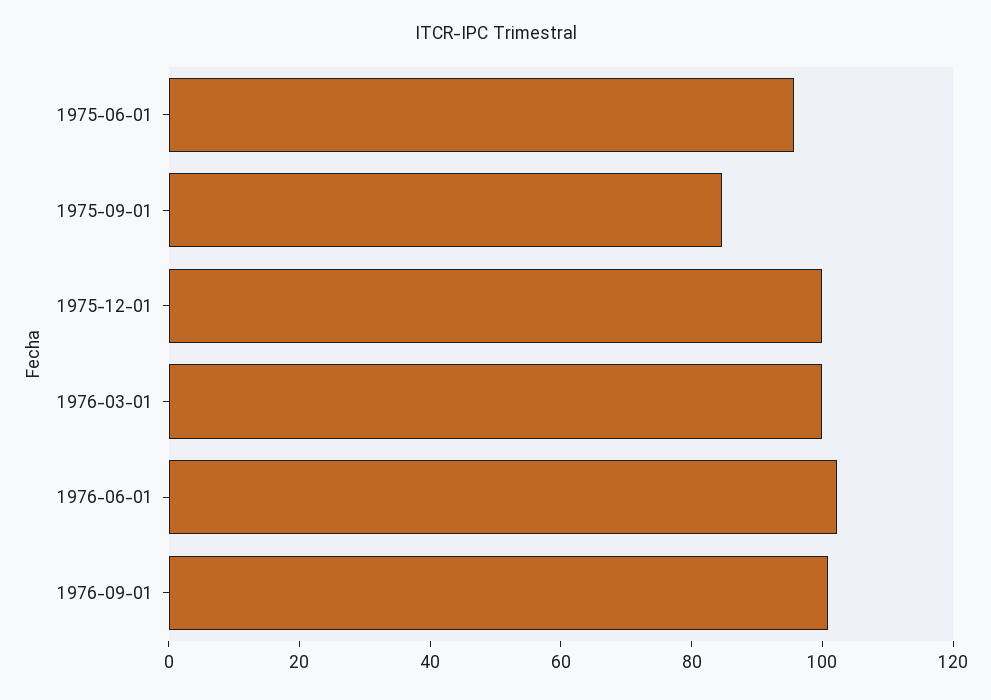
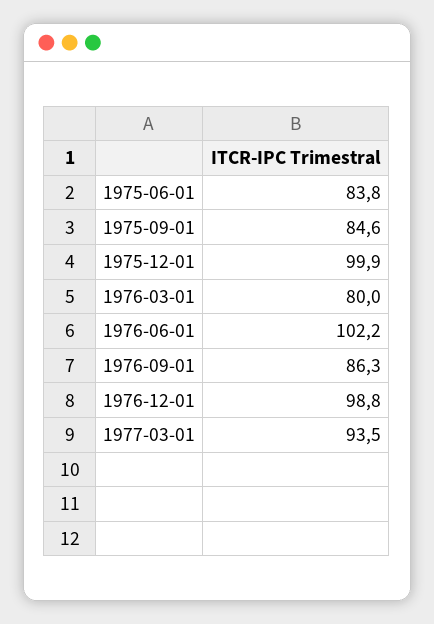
1975-06-01: 95 -> 83.8
1976-03-01: 100 -> 80
1976-09-01: 100 -> 86.3
1976-12-01: none -> 98.8
1977-03-01: none -> 93.5

